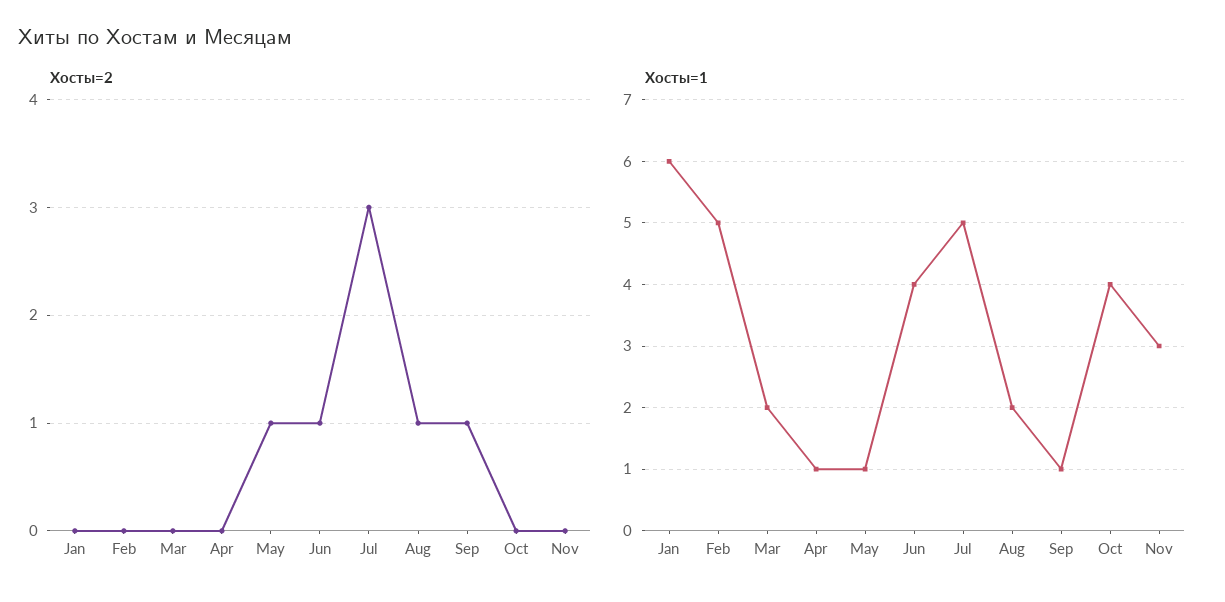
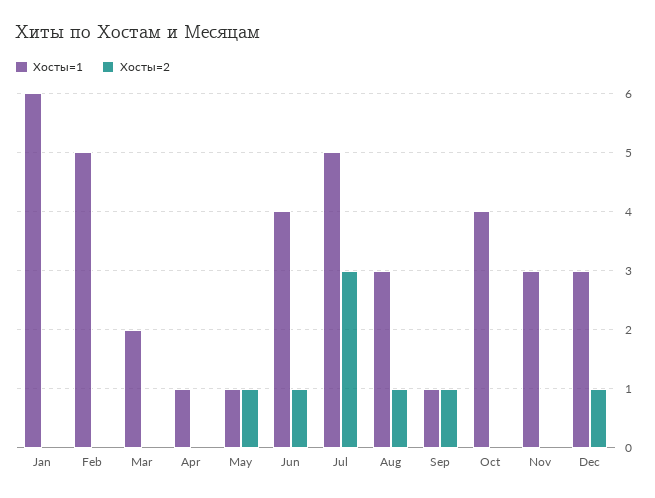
Хосты=1, Aug: 2 -> 3
Хосты=1, Dec: none -> 3
Хосты=2, Dec: none -> 1

